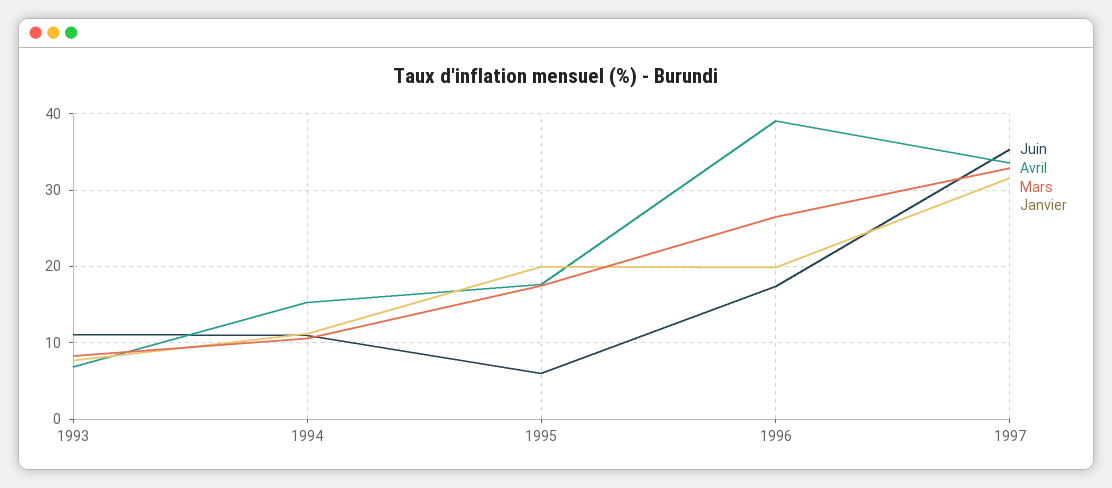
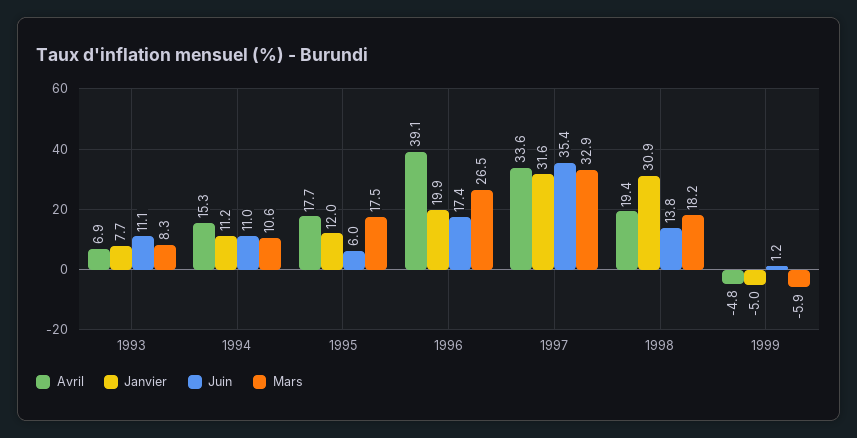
Janvier, 1995: 20 -> 12
Avril, 1998: none -> 19.4
Janvier, 1998: none -> 30.9
Juin, 1998: none -> 13.8
Mars, 1998: none -> 18.2
Avril, 1999: none -> -4.8
Janvier, 1999: none -> -5
Juin, 1999: none -> 1.2
Mars, 1999: none -> -5.9

